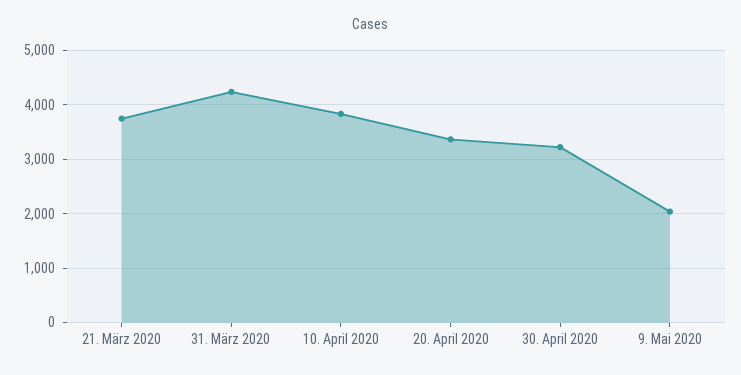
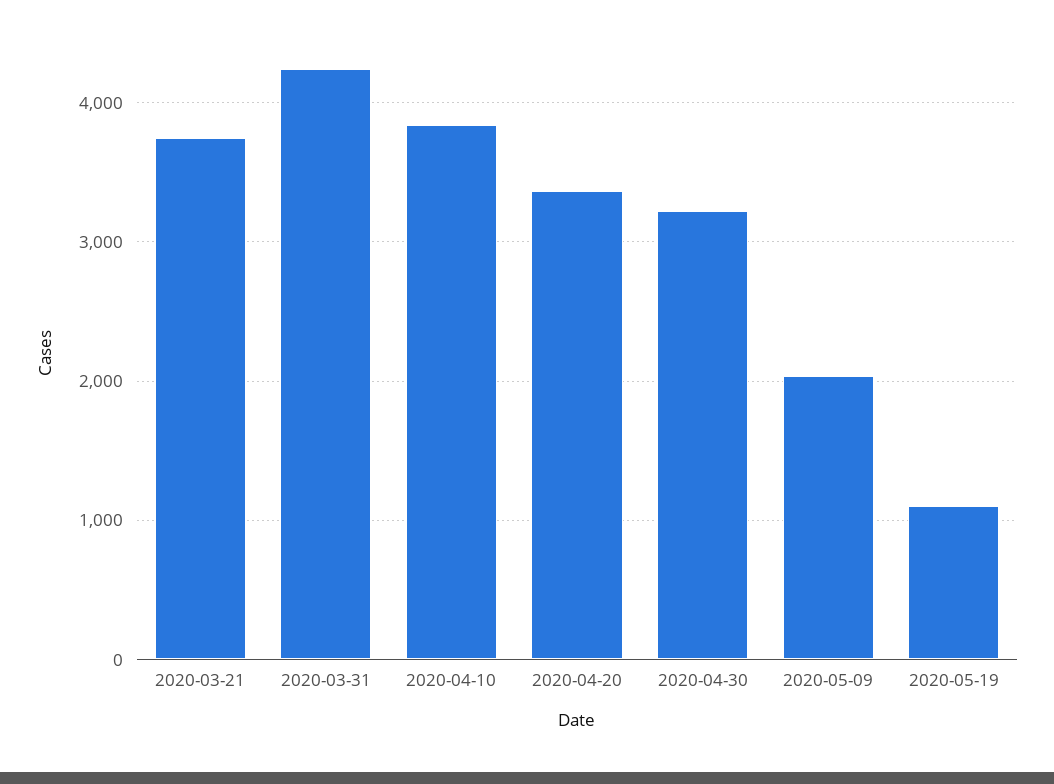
2020-05-19: none -> 1100

